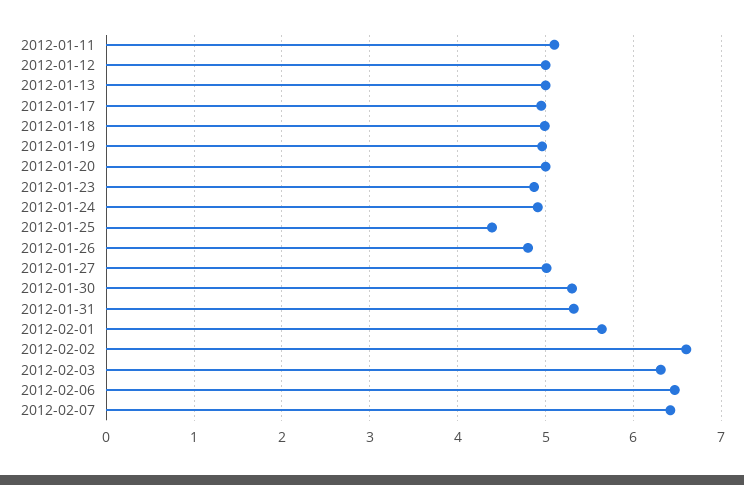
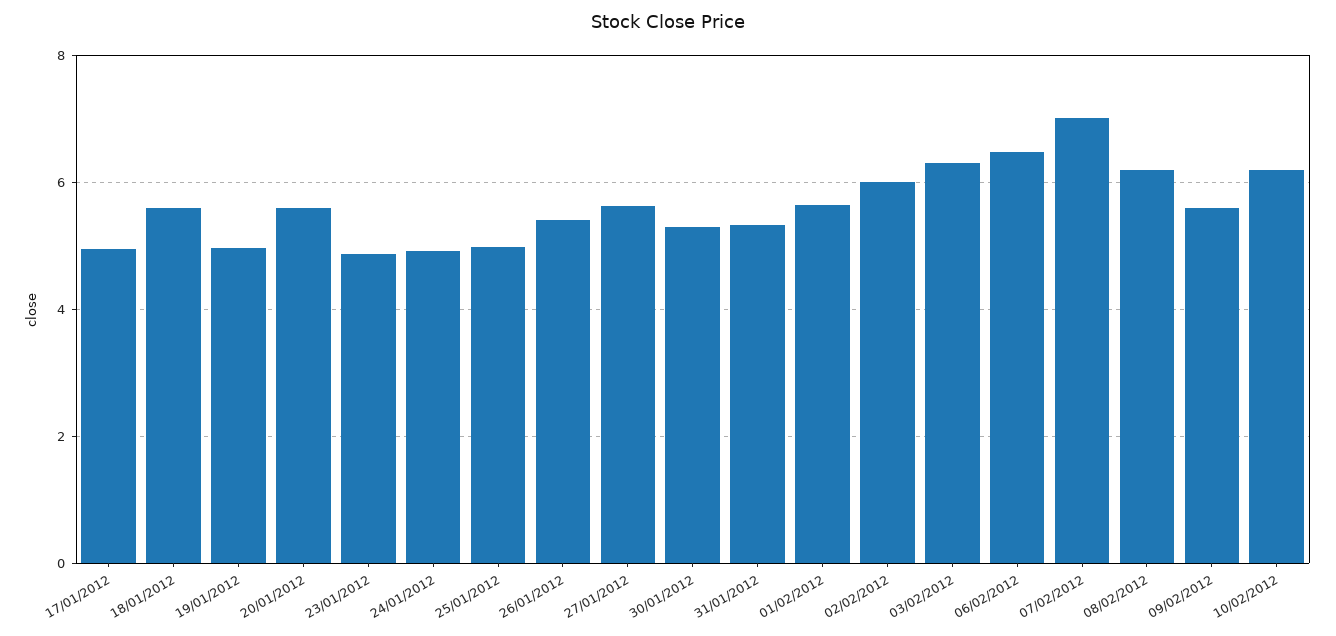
2012-01-11: 5.1 -> none
2012-01-12: 5 -> none
2012-01-13: 5 -> none
2012-01-18: 5 -> 5.6
2012-01-20: 5 -> 5.6
2012-01-25: 4.4 -> 5
2012-01-26: 4.8 -> 5.4
2012-01-27: 5 -> 5.6
2012-02-02: 6.6 -> 6
2012-02-07: 6.4 -> 7
08/02/2012: none -> 6.2
09/02/2012: none -> 5.6
10/02/2012: none -> 6.2

